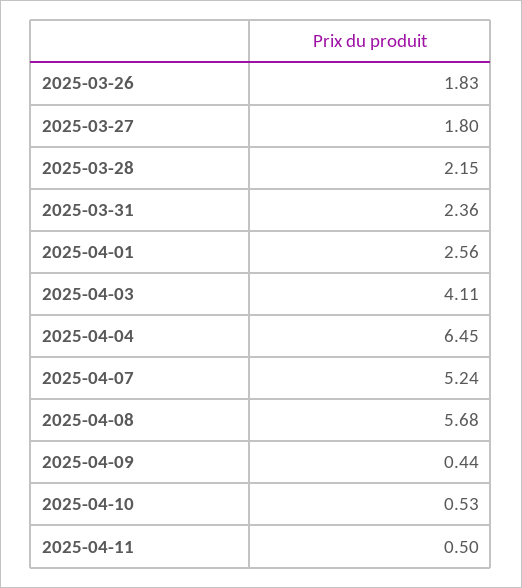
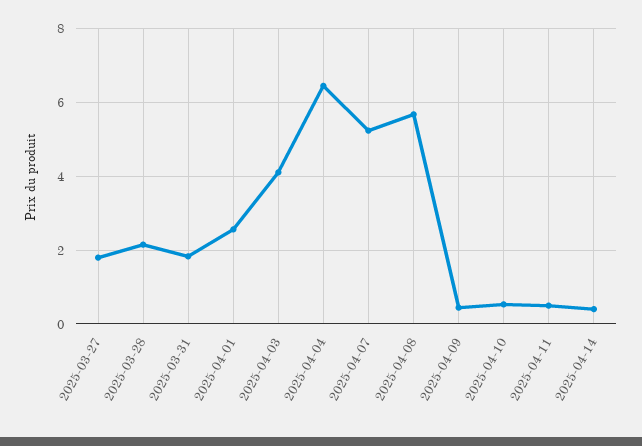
2025-03-26: 1.83 -> none
2025-03-31: 2.36 -> 1.8
2025-04-14: none -> 0.4

